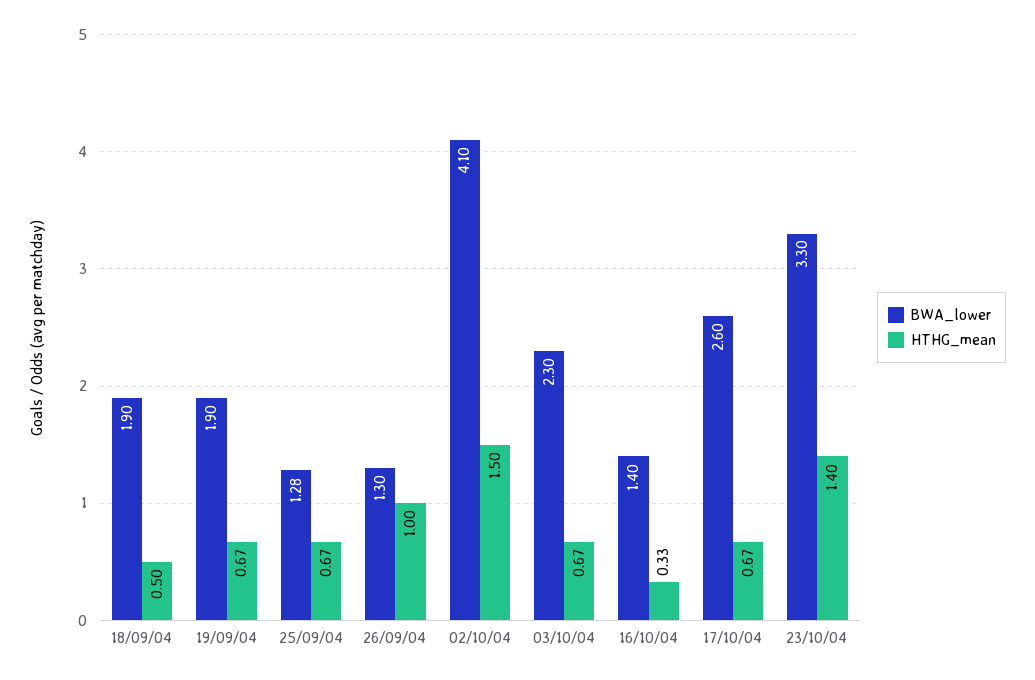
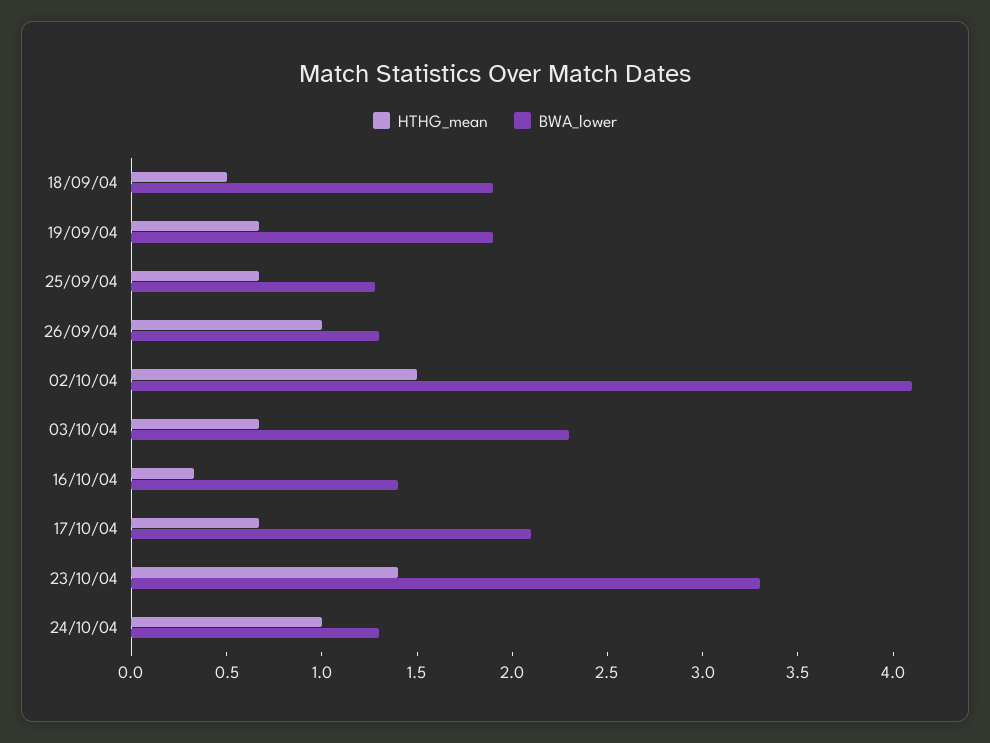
BWA_lower, 17/10/04: 2.6 -> 2.1
HTHG_mean, 24/10/04: none -> 1
BWA_lower, 24/10/04: none -> 1.3

